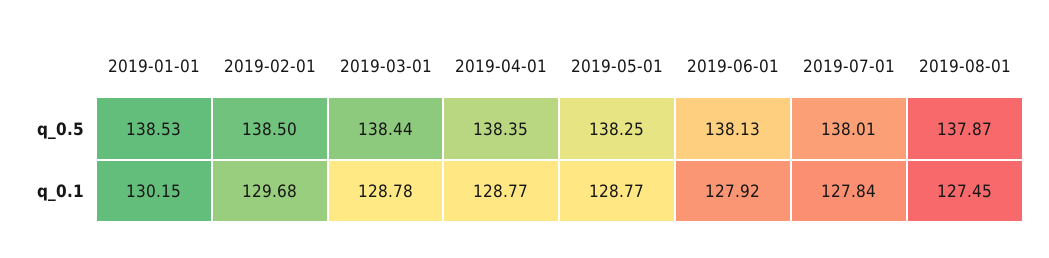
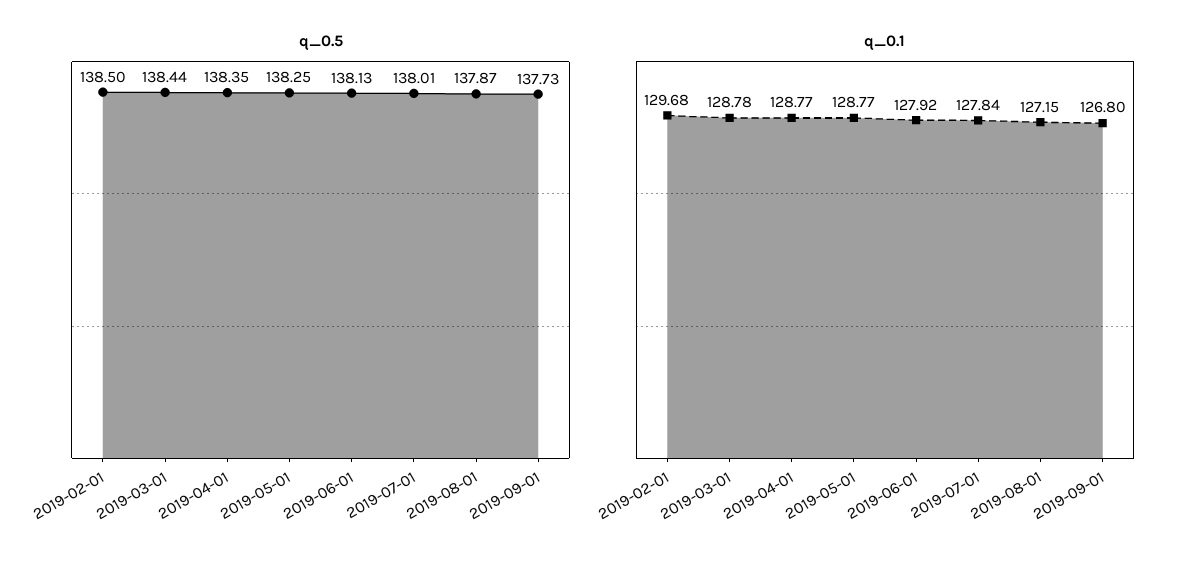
q_0.5, 2019-01-01: 138.53 -> none
q_0.1, 2019-01-01: 130.15 -> none
q_0.1, 2019-08-01: 127.45 -> 127.15
q_0.5, 2019-09-01: none -> 137.73
q_0.1, 2019-09-01: none -> 126.8

